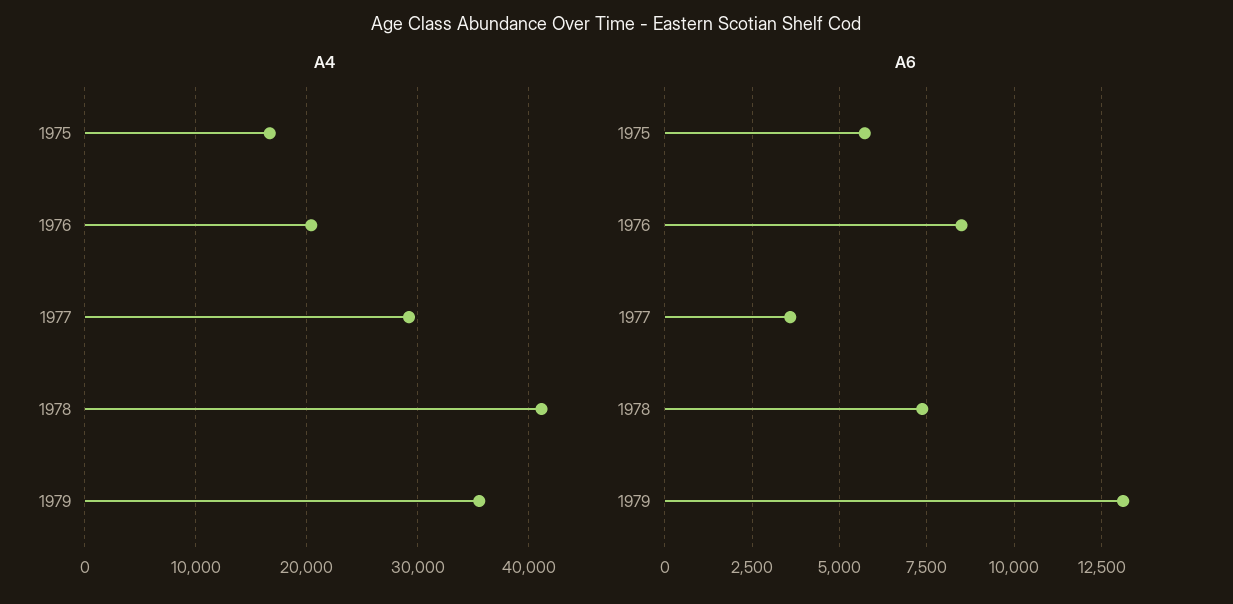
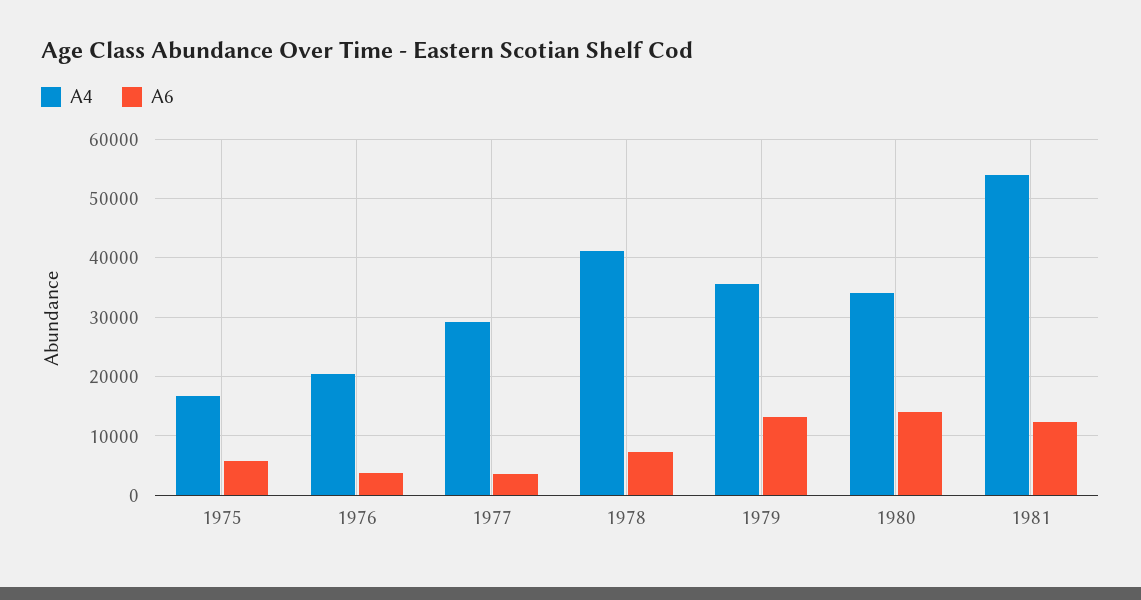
A6, 1976: 8500 -> 4000
A4, 1980: none -> 34000
A6, 1980: none -> 14000
A4, 1981: none -> 54000
A6, 1981: none -> 12000

